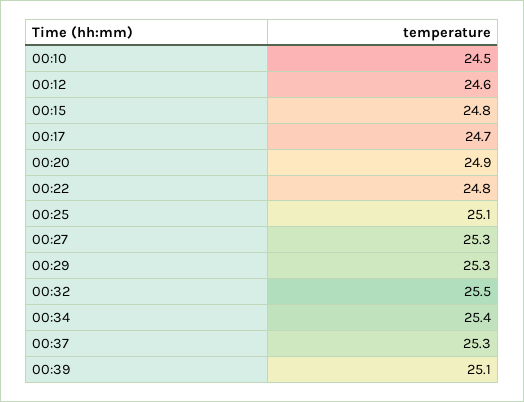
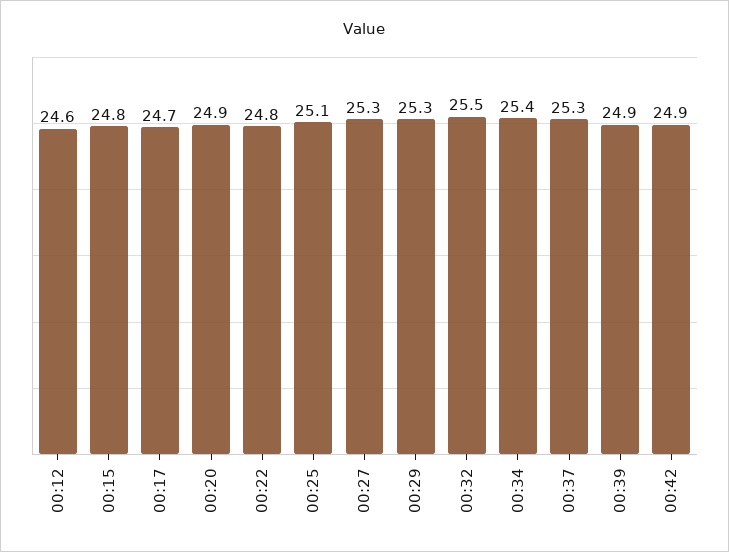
00:10: 24.5 -> none
00:39: 25.1 -> 24.9
00:42: none -> 24.9

